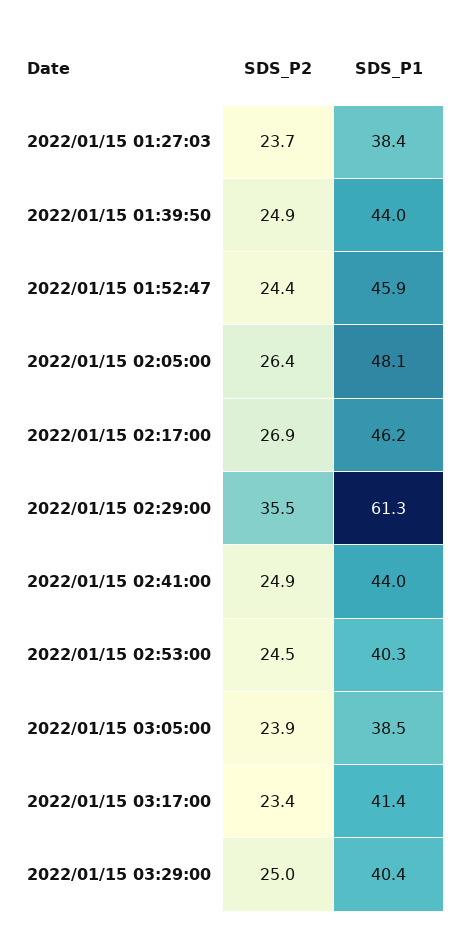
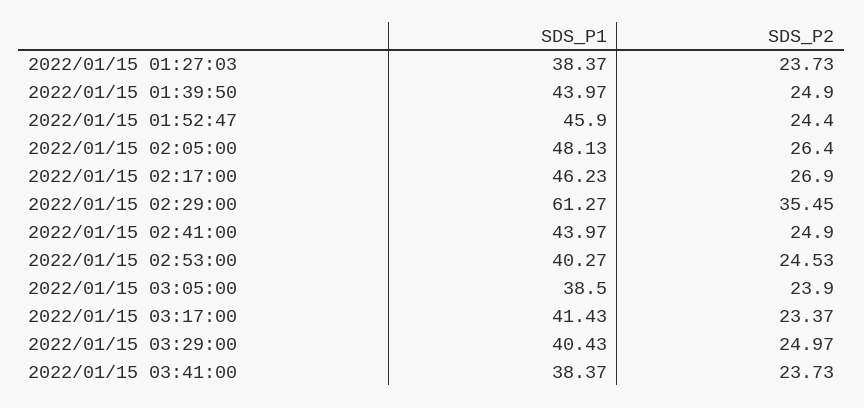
SDS_P1, 2022/01/15 03:41:00: none -> 38.37
SDS_P2, 2022/01/15 03:41:00: none -> 23.73

